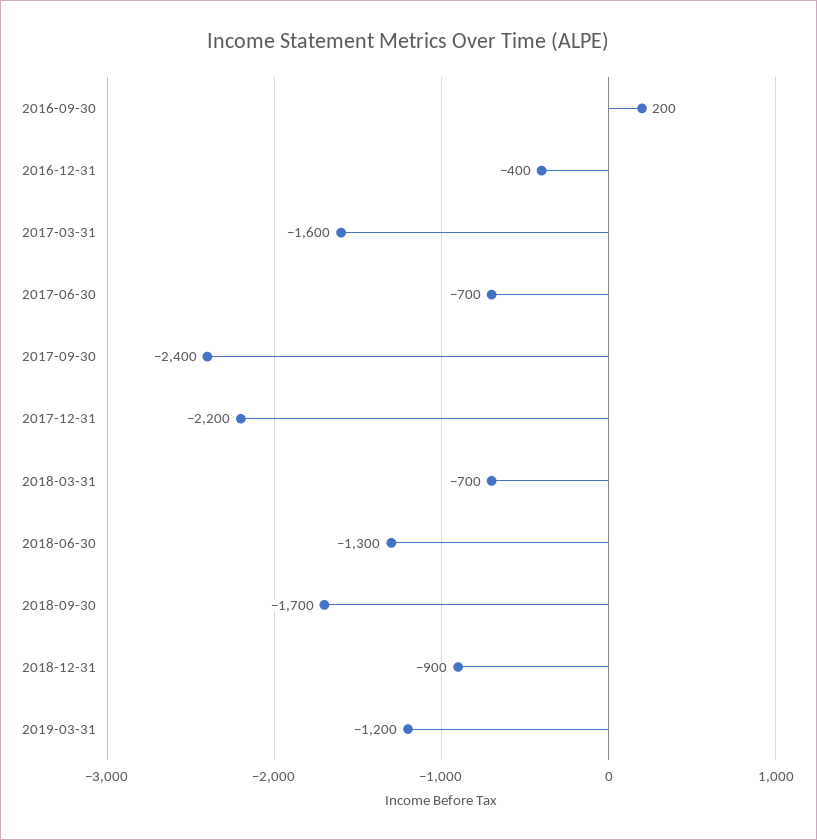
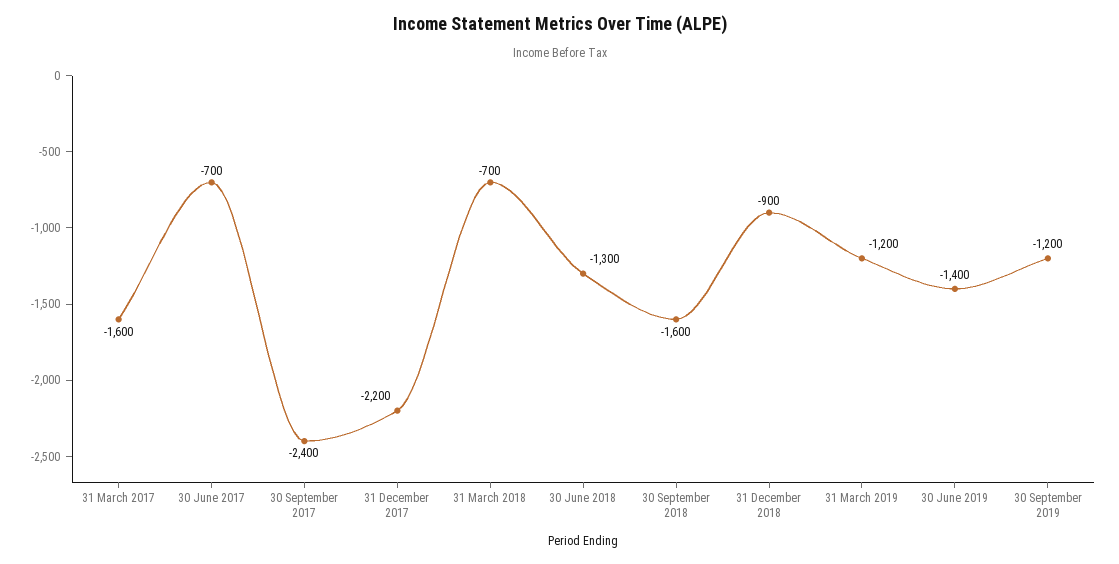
2016-09-30: 200 -> none
2016-12-31: -400 -> none
2018-09-30: -1700 -> -1600
30 June 2019: none -> -1400
30 September 2019: none -> -1200

